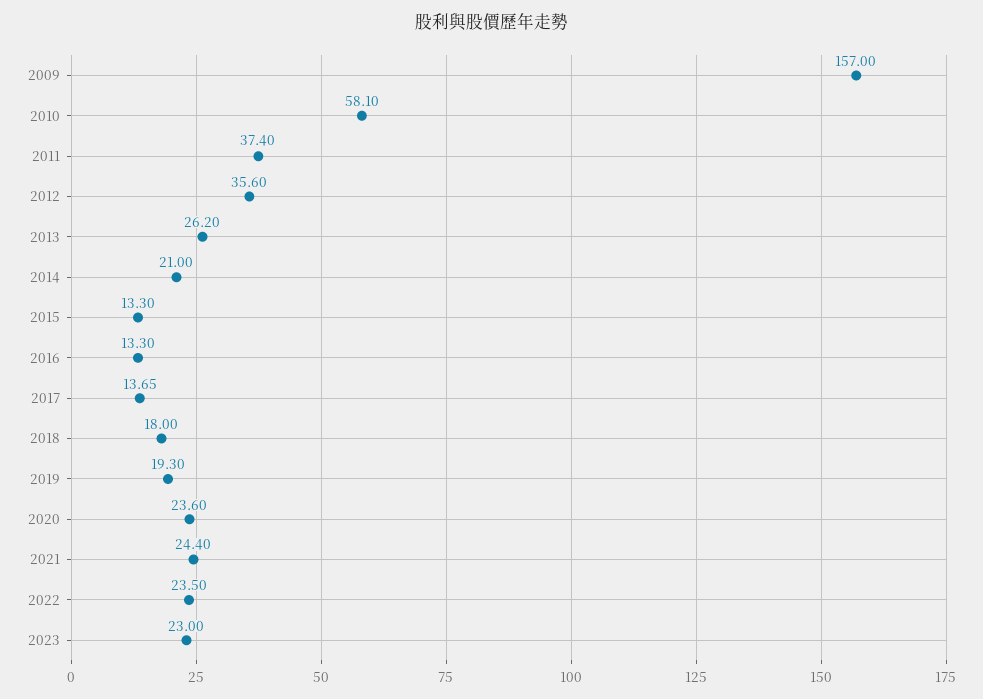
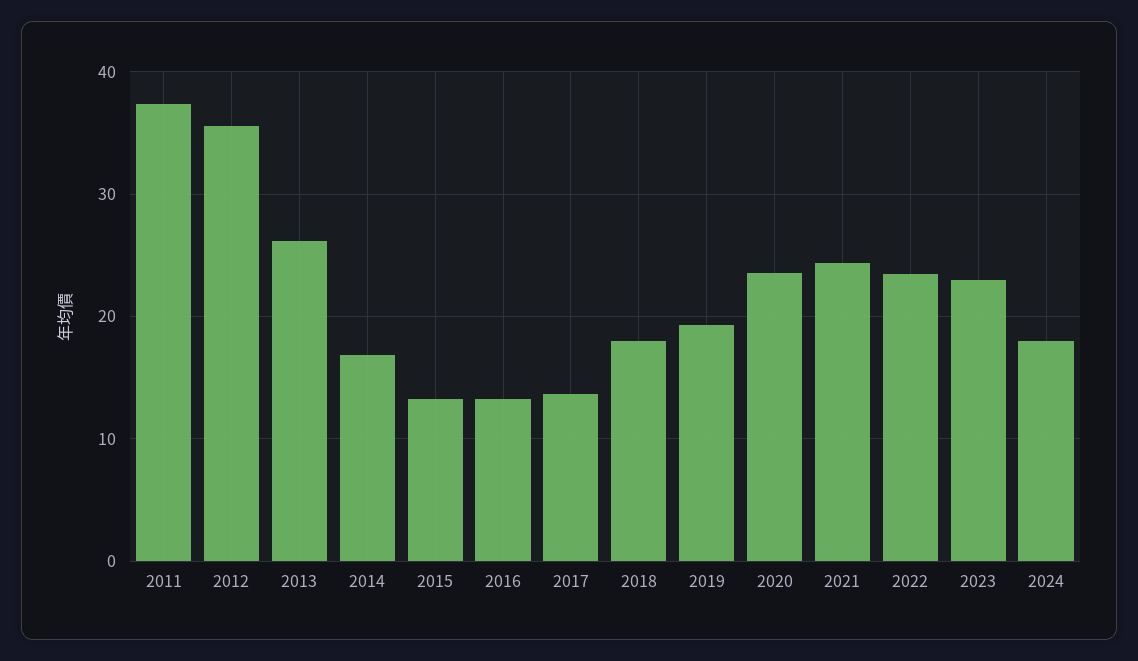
2009: 157 -> none
2010: 58.1 -> none
2014: 21 -> 17
2024: none -> 18

